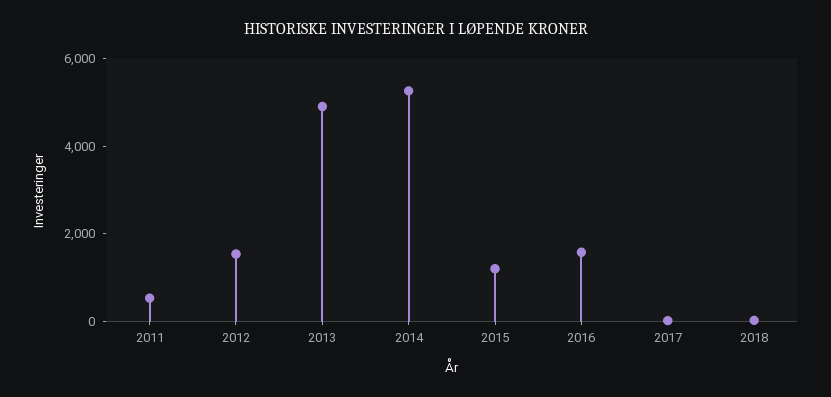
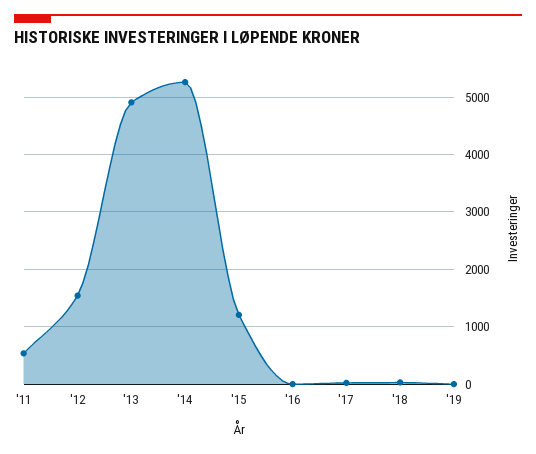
2016: 1500 -> 0
'19: none -> 0

